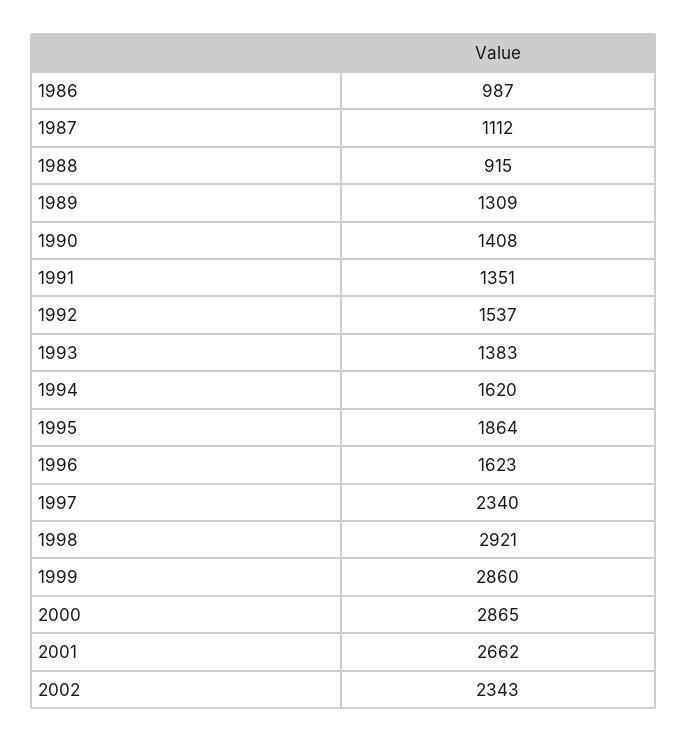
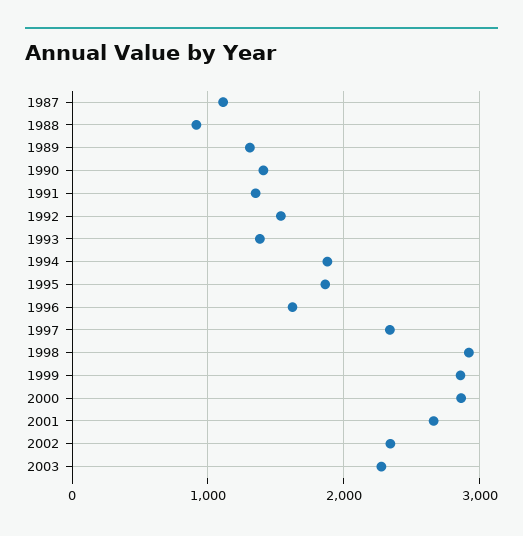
1986: 987 -> none
1994: 1620 -> 1900
2003: none -> 2300

